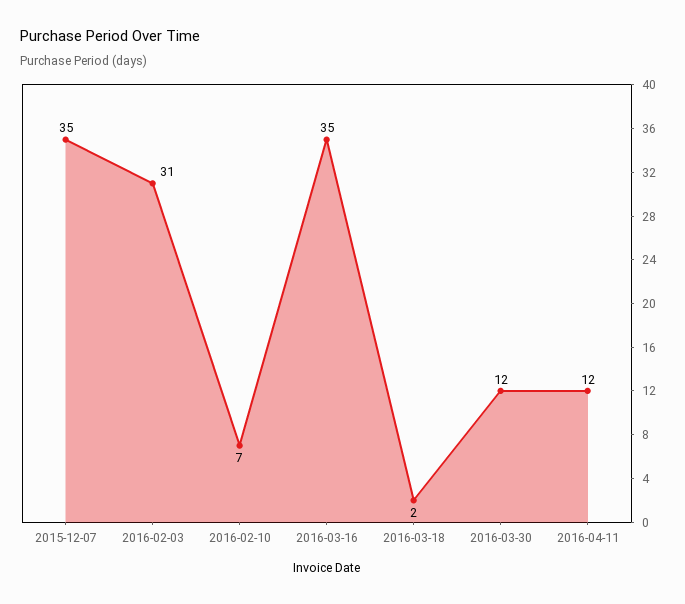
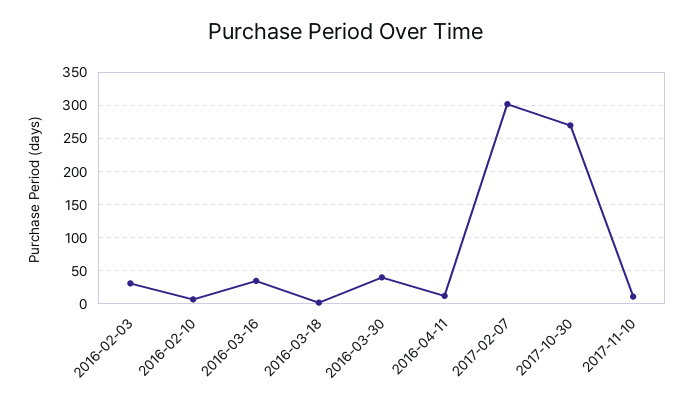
2015-12-07: 35 -> none
2016-03-30: 12 -> 40
2017-02-07: none -> 300
2017-10-30: none -> 270
2017-11-10: none -> 10

